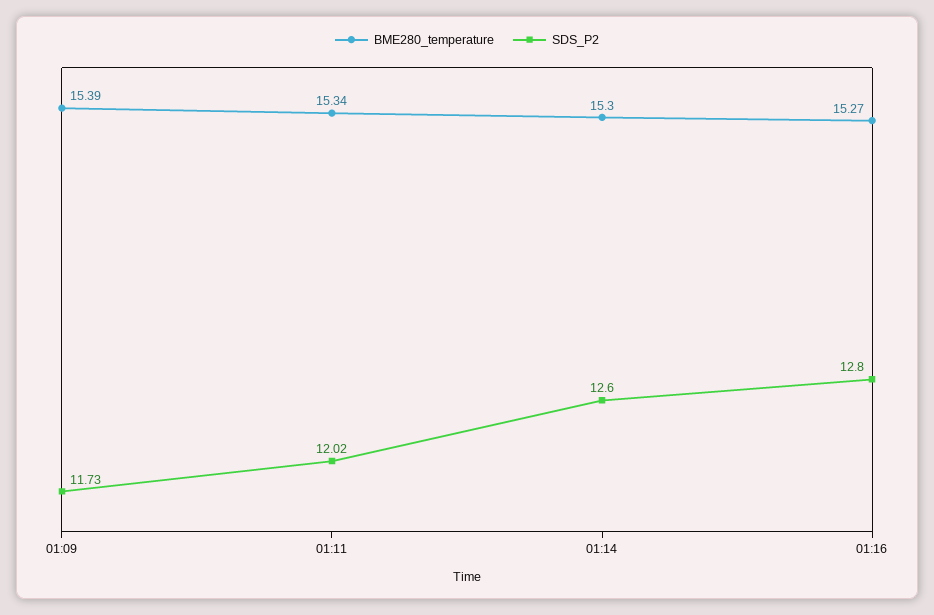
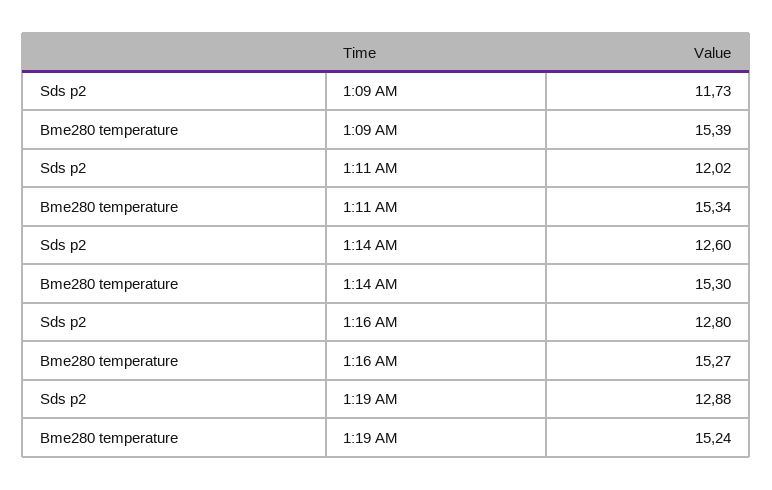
SDS_P2, 1:19 AM: none -> 12.88
BME280_temperature, 1:19 AM: none -> 15.24

